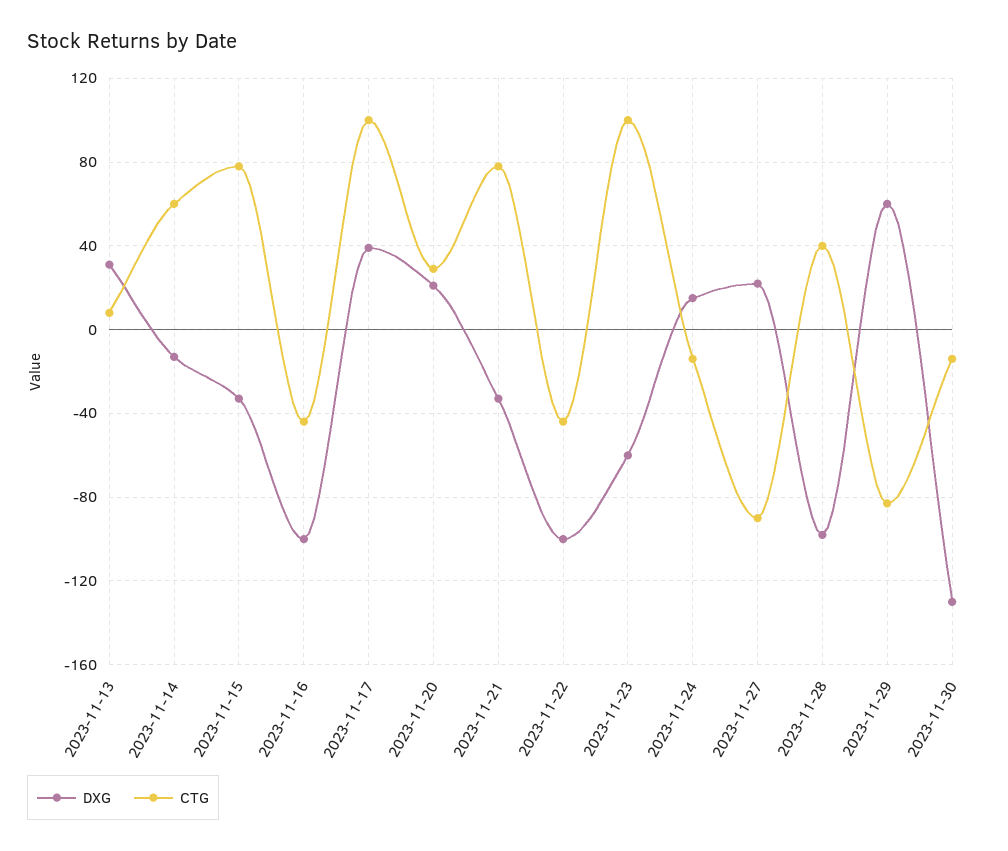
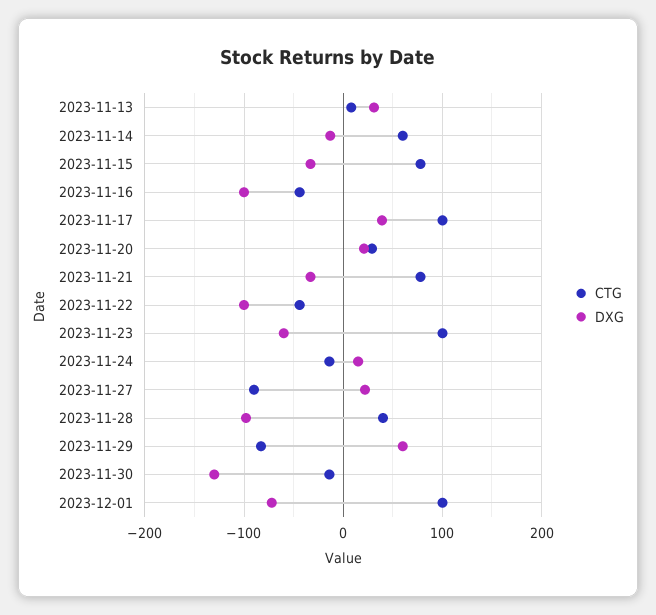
CTG, 2023-12-01: none -> 100
DXG, 2023-12-01: none -> -70

